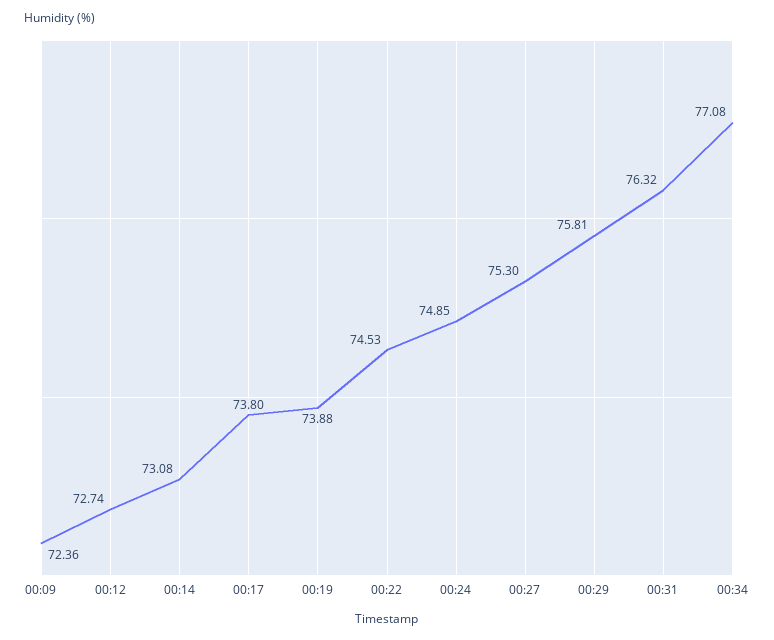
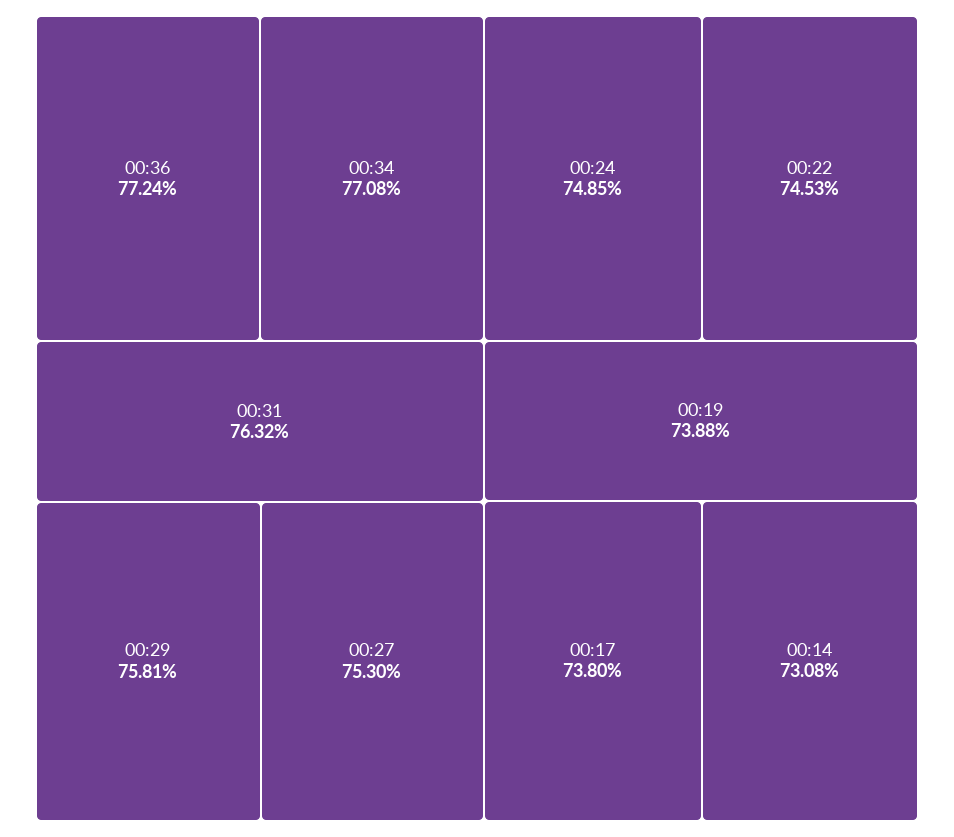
00:09: 72.36 -> none
00:12: 72.74 -> none
00:36: none -> 77.24

